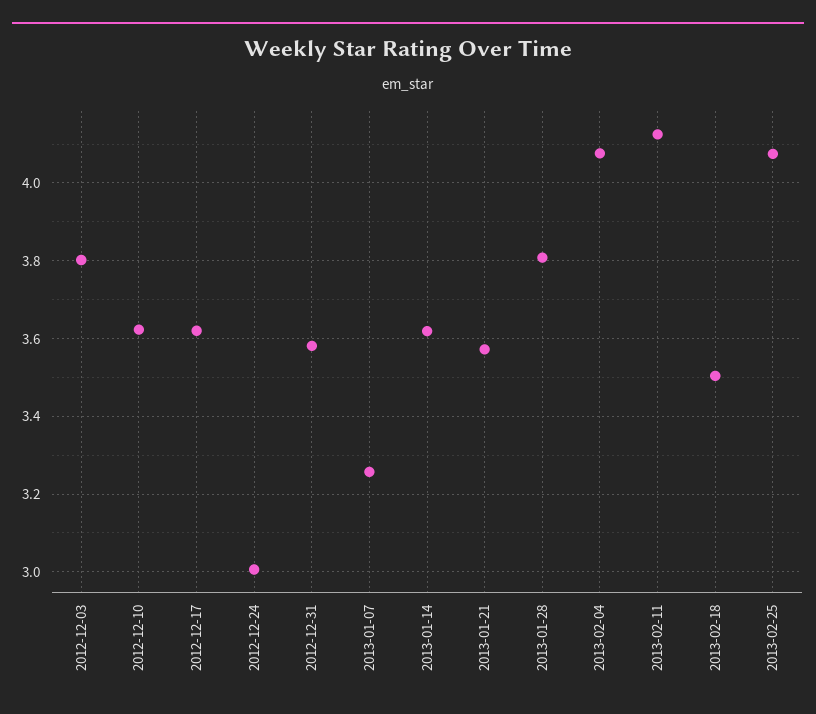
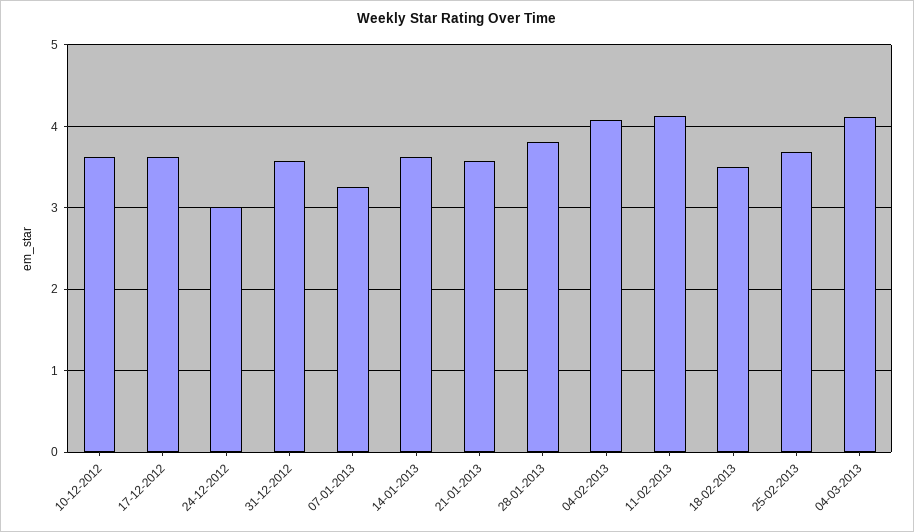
2012-12-03: 3.8 -> none
2013-02-25: 4.08 -> 3.7
04-03-2013: none -> 4.1

